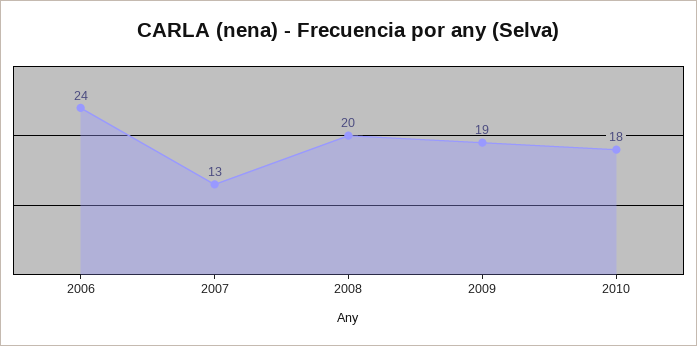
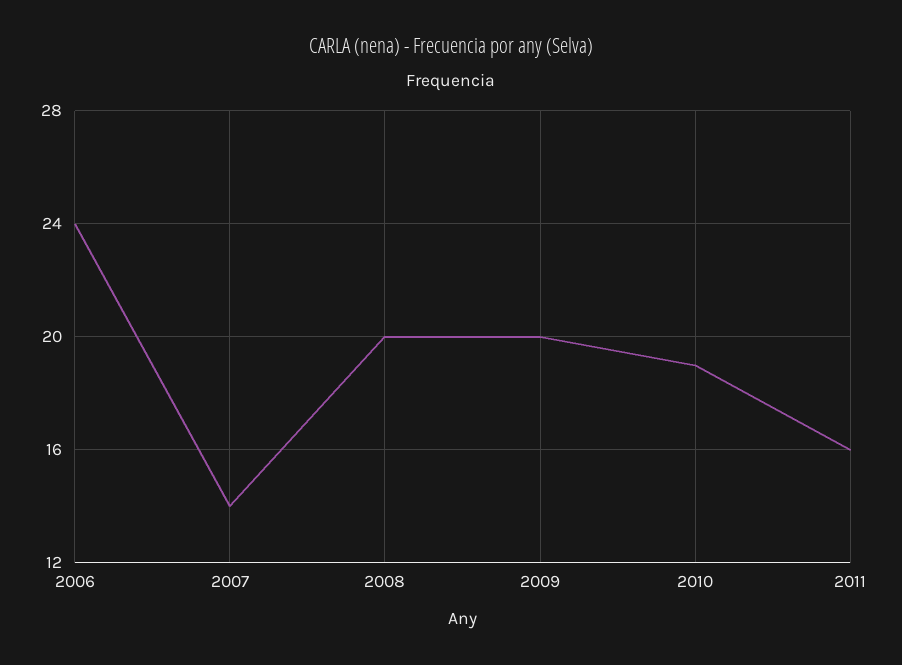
2007: 13 -> 14
2009: 19 -> 20
2010: 18 -> 19
2011: none -> 16

